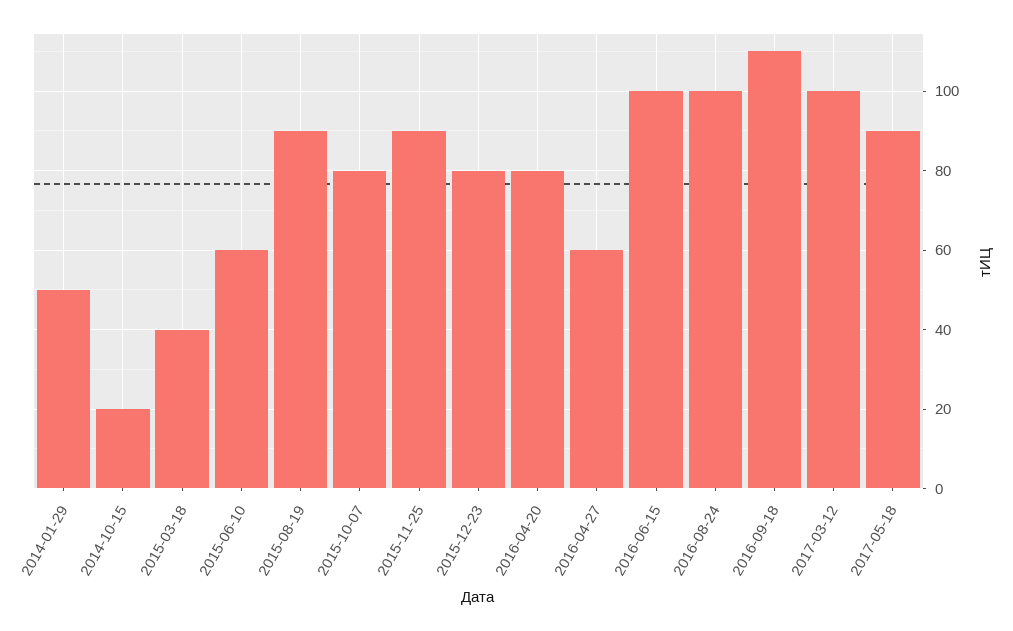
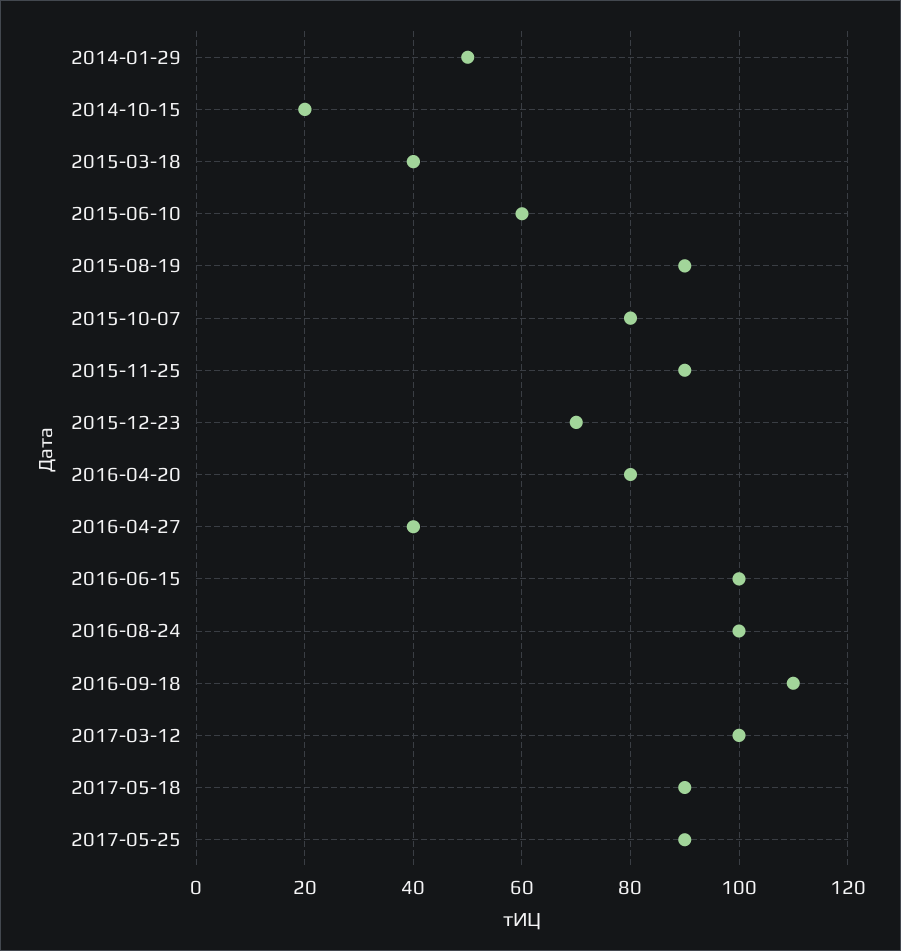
2015-12-23: 80 -> 70
2016-04-27: 60 -> 40
2017-05-25: none -> 90

